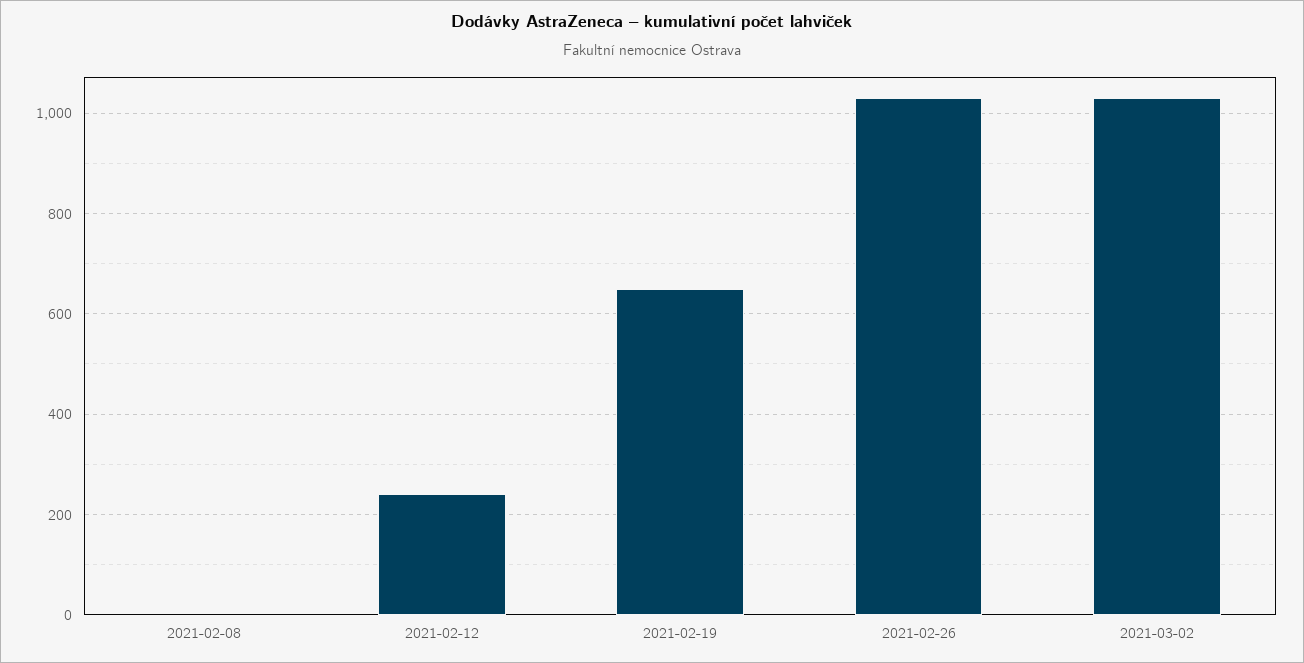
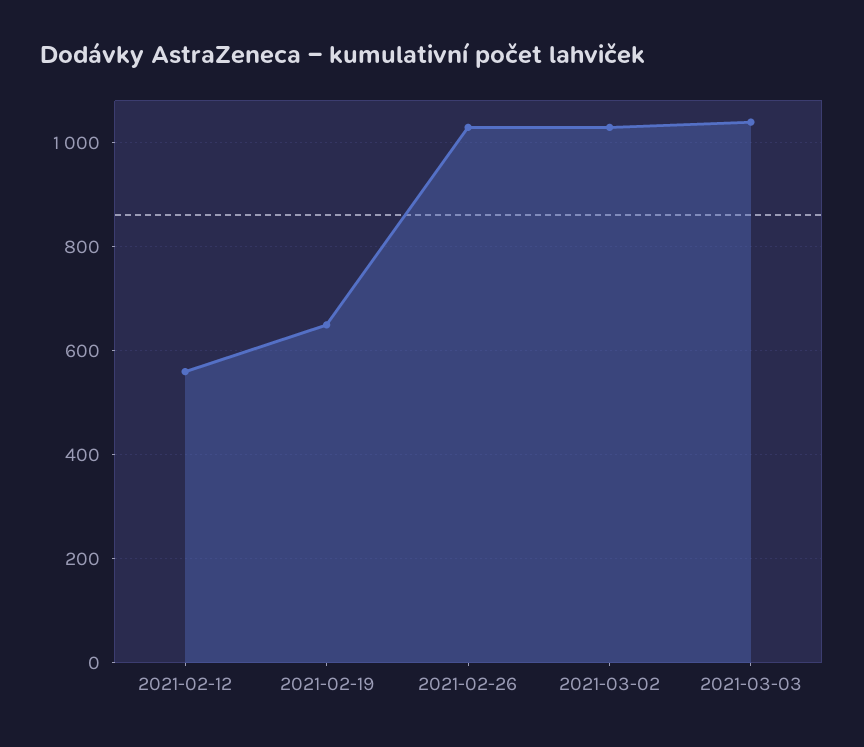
2021-02-08: 0 -> none
2021-02-12: 240 -> 560
2021-03-03: none -> 1040

